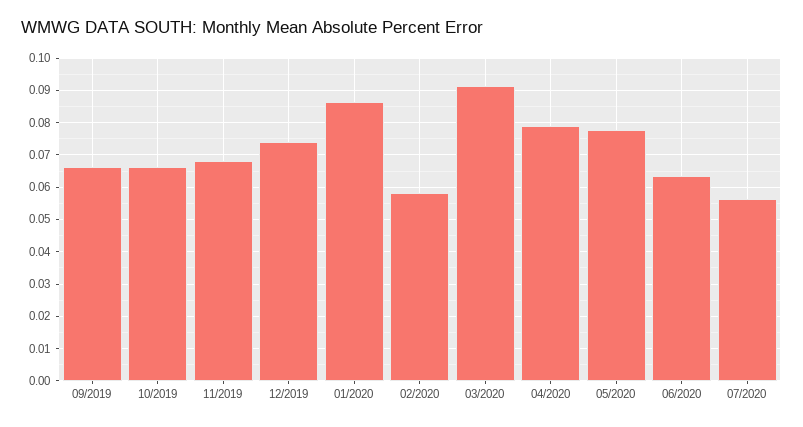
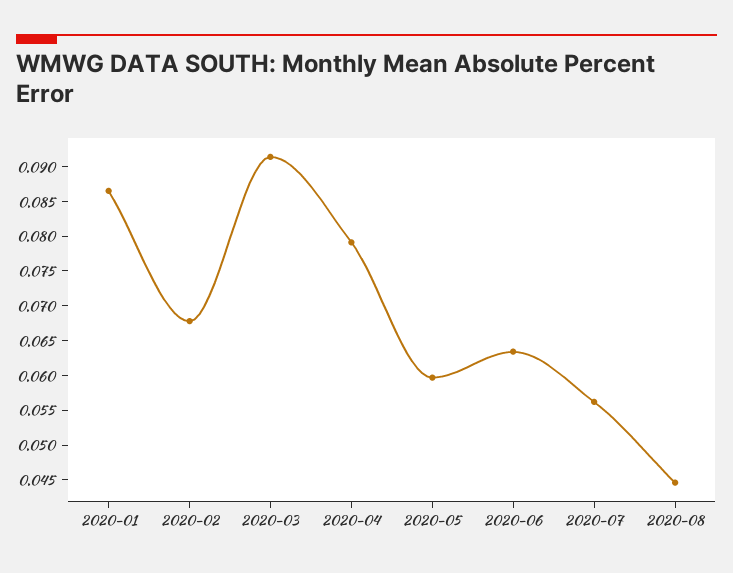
09/2019: 0.066 -> none
10/2019: 0.066 -> none
11/2019: 0.068 -> none
12/2019: 0.074 -> none
02/2020: 0.058 -> 0.0675
05/2020: 0.078 -> 0.06
2020-08: none -> 0.045

